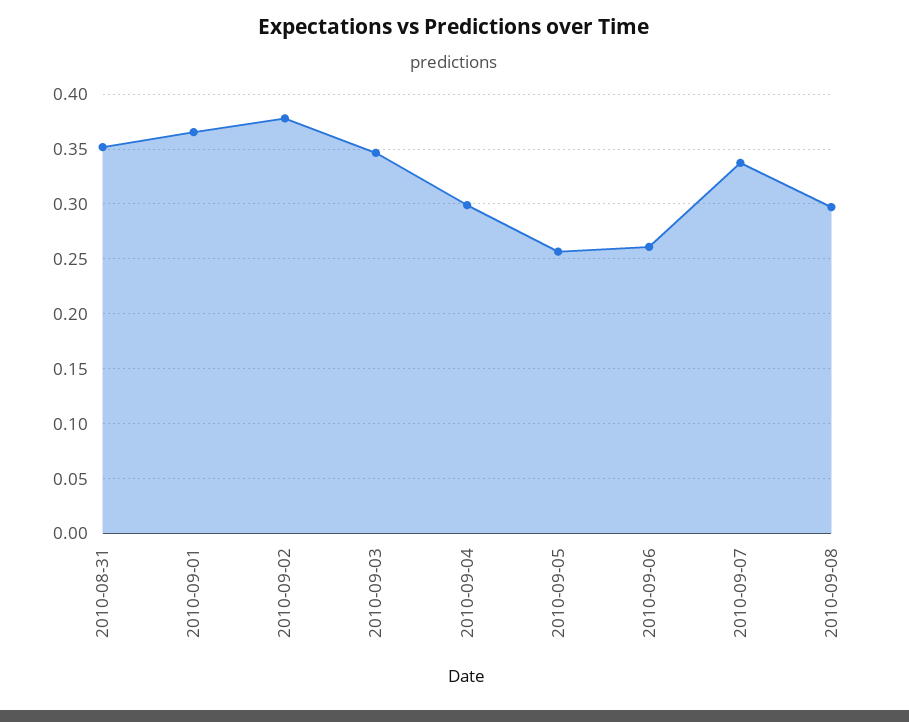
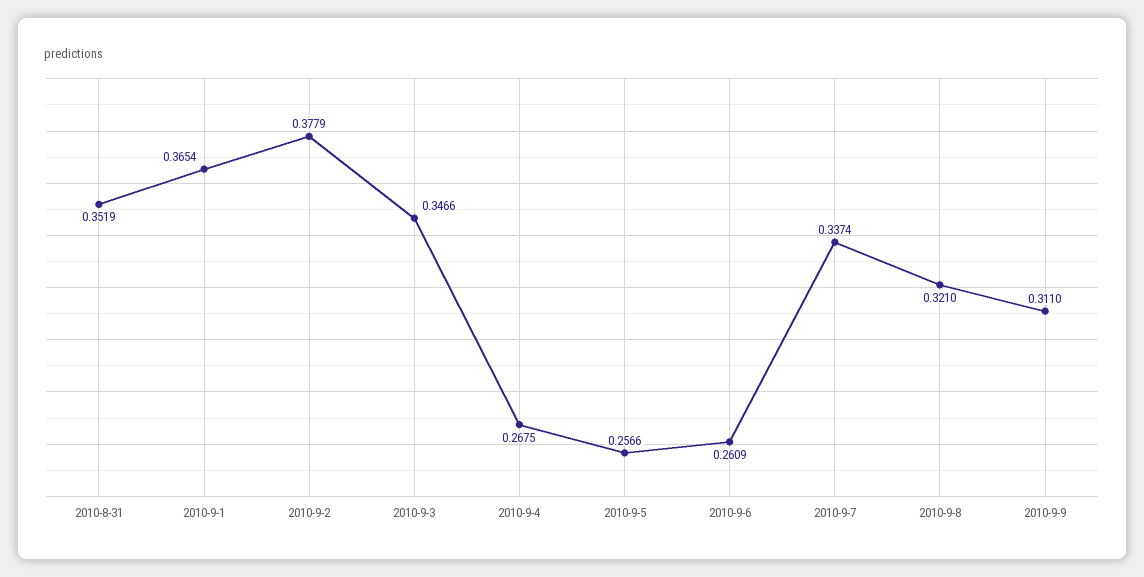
2010-09-04: 0.3 -> 0.2675
2010-09-08: 0.3 -> 0.321
2010-9-9: none -> 0.311

